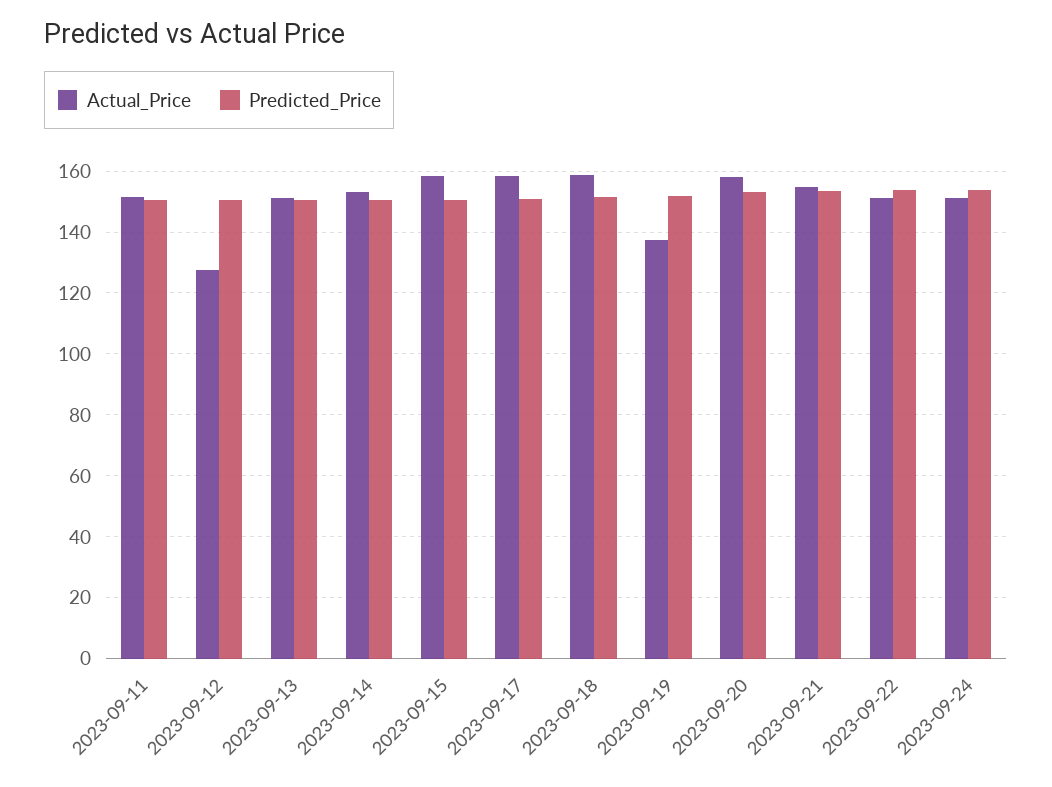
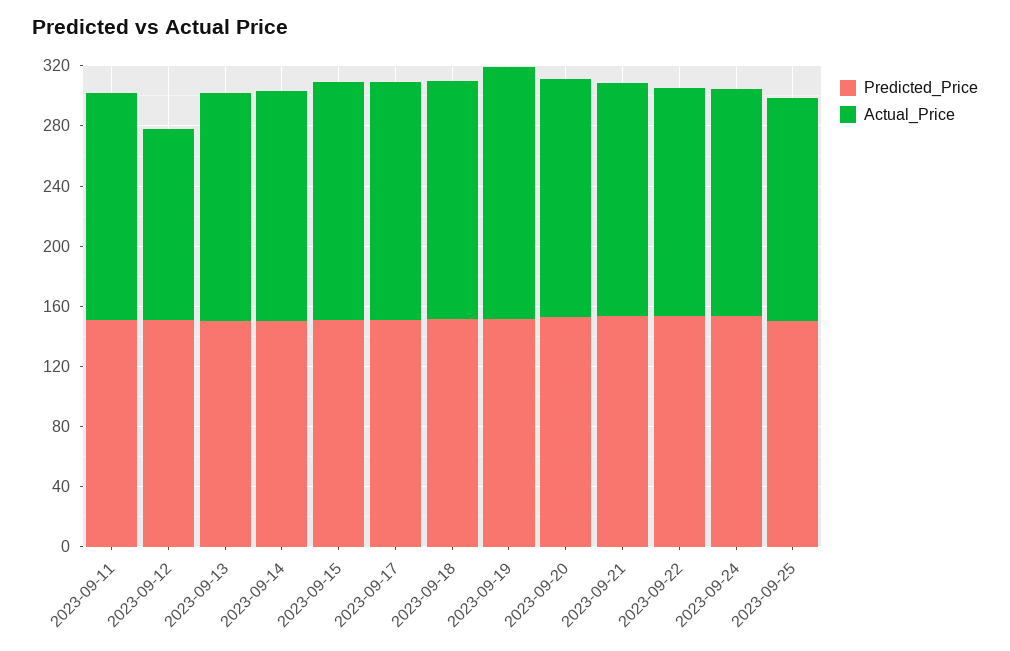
Actual_Price, 2023-09-19: 138 -> 170
Predicted_Price, 2023-09-25: none -> 150
Actual_Price, 2023-09-25: none -> 150

